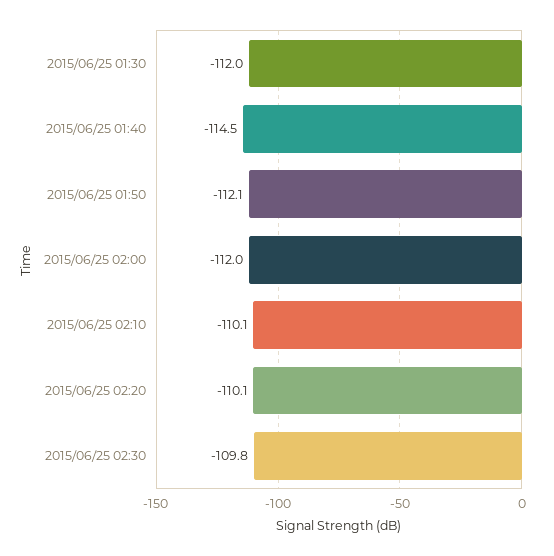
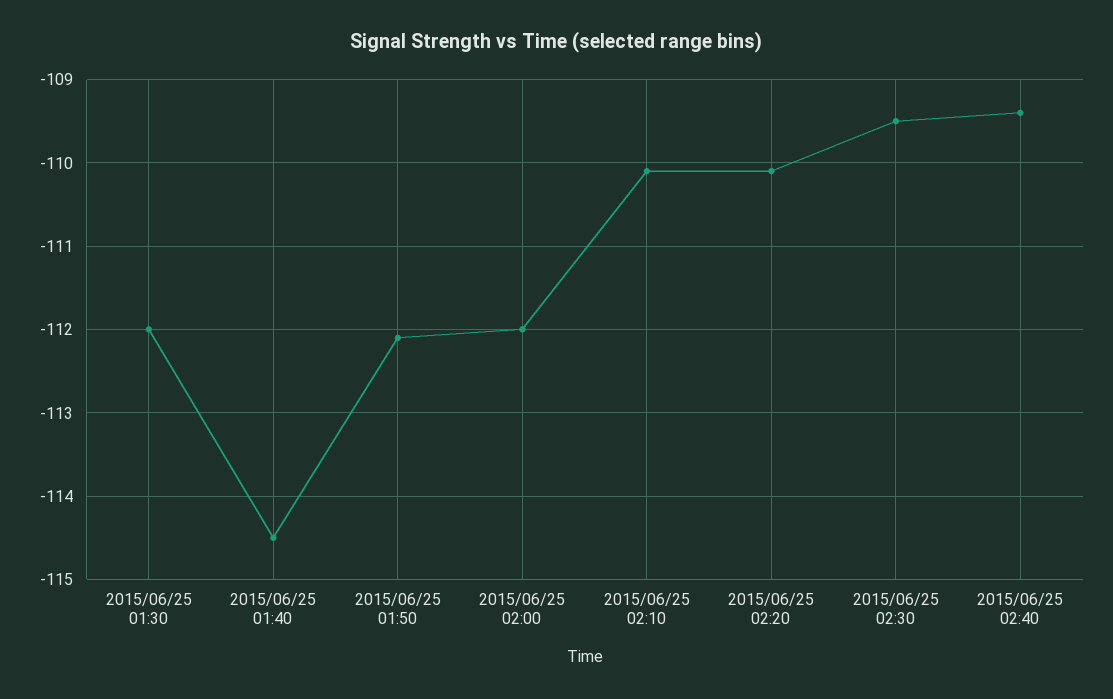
2015/06/25 02:30: -109.8 -> -109.5
2015/06/25 02:40: none -> -109.4

